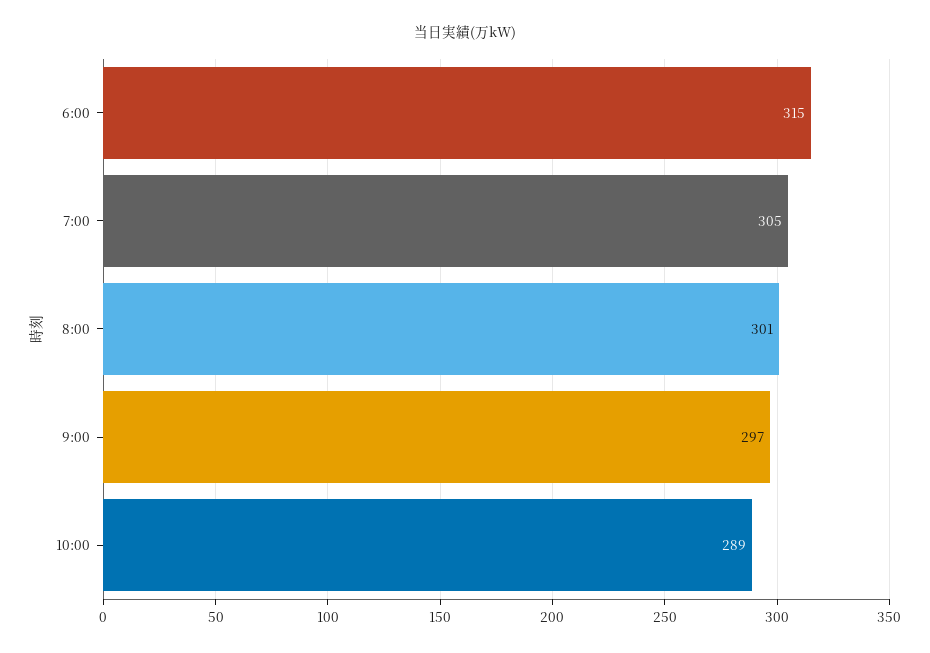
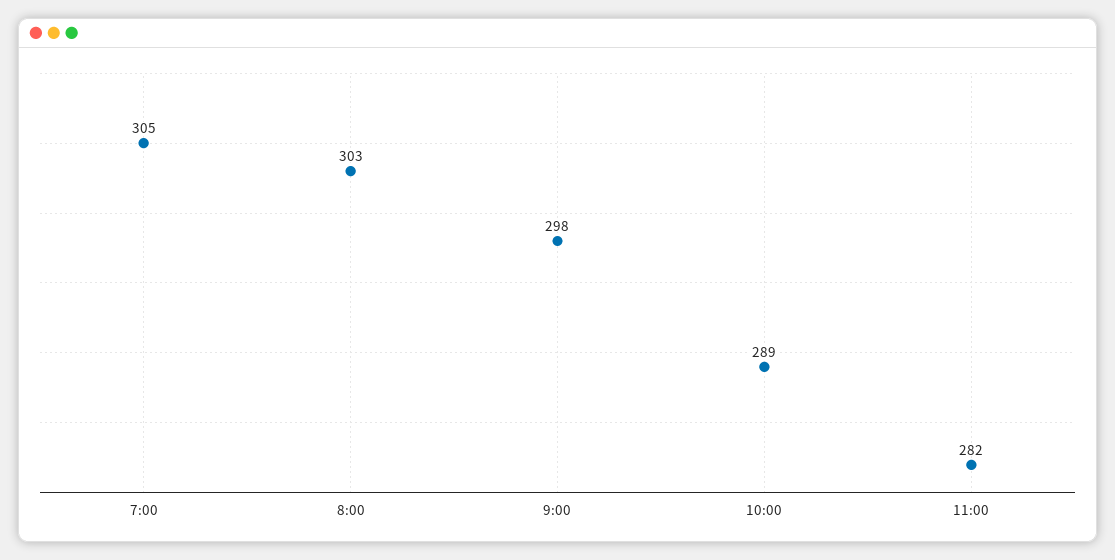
6:00: 315 -> none
8:00: 301 -> 303
9:00: 297 -> 298
11:00: none -> 282

